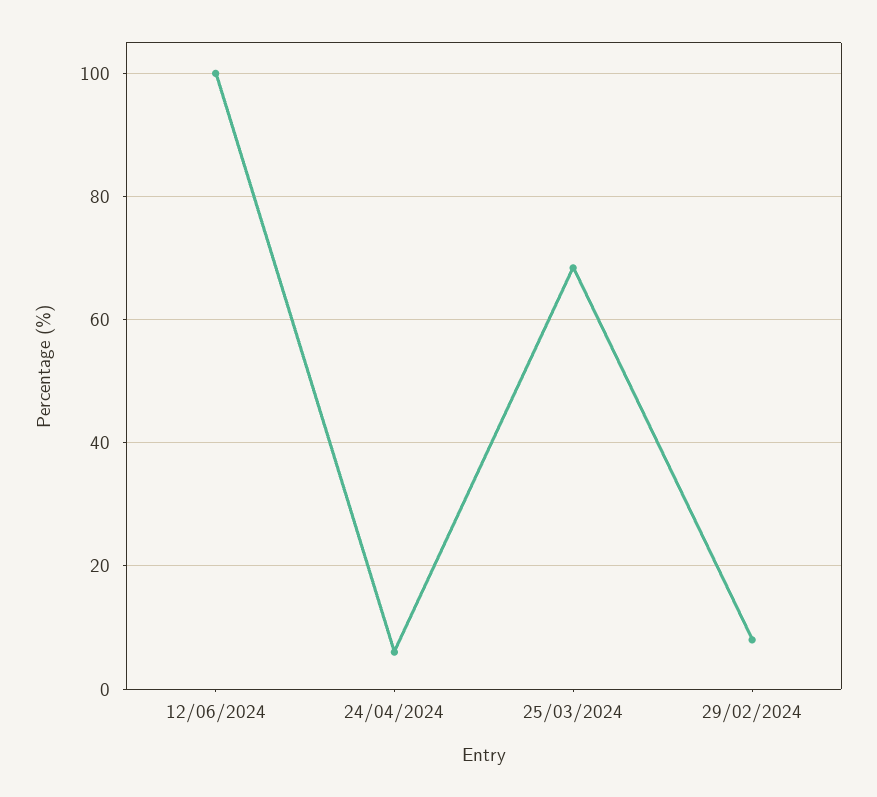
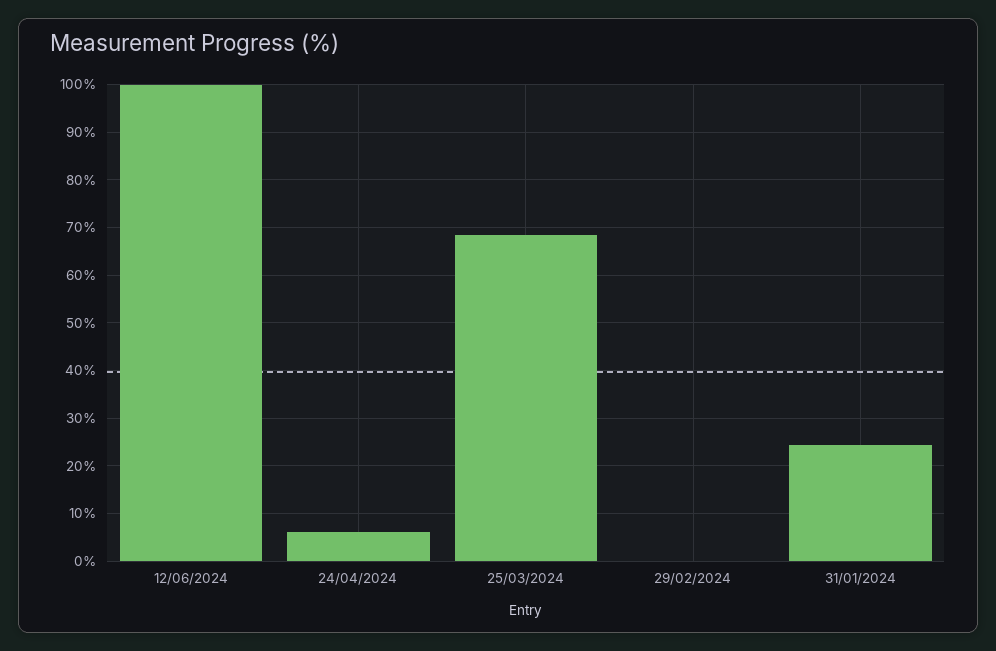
29/02/2024: 8 -> 0
31/01/2024: none -> 24

